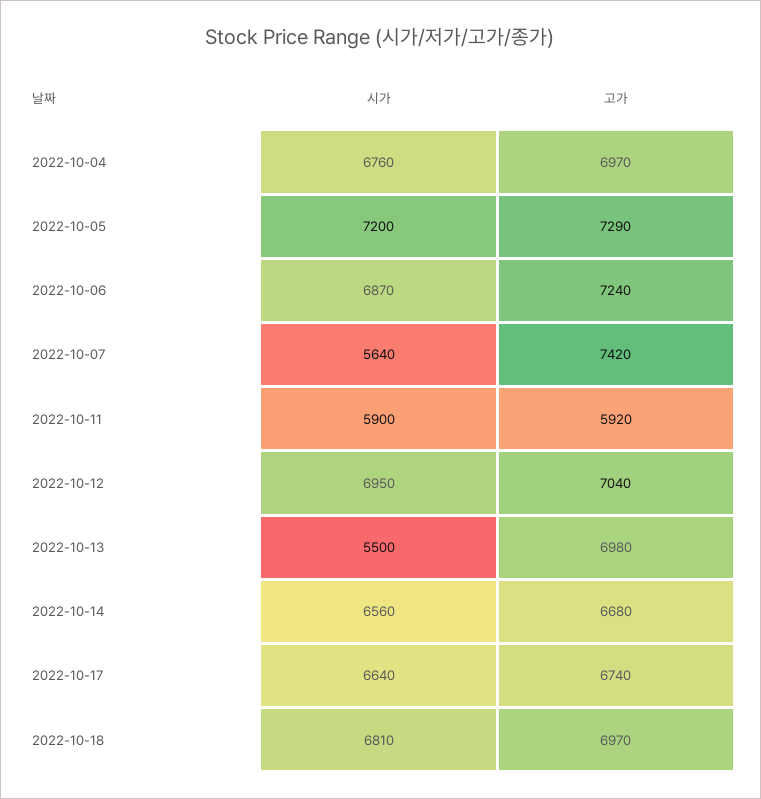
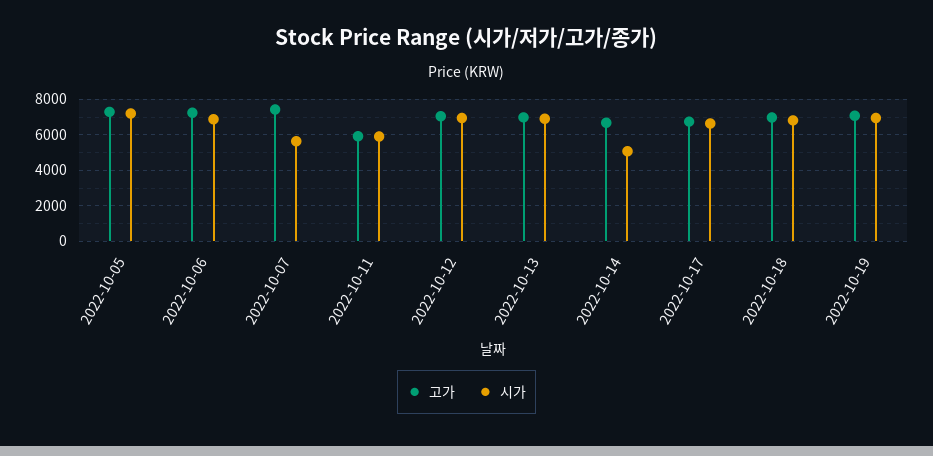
시가, 2022-10-04: 6760 -> none
고가, 2022-10-04: 6970 -> none
시가, 2022-10-13: 5500 -> 7000
시가, 2022-10-14: 6560 -> 5000
고가, 2022-10-19: none -> 7000
시가, 2022-10-19: none -> 7000

